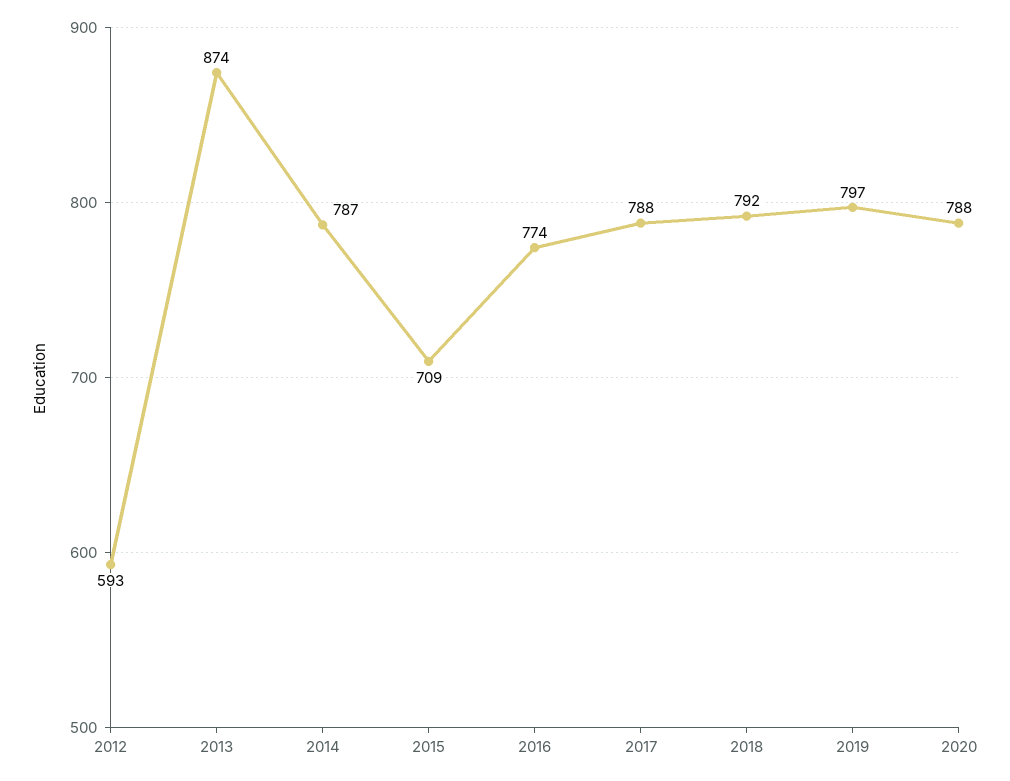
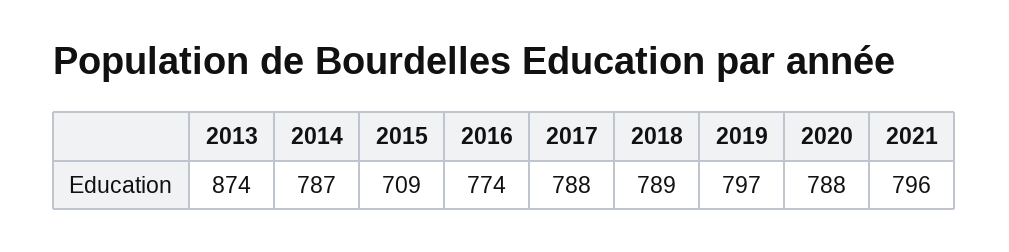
2012: 593 -> none
2018: 792 -> 789
2021: none -> 796

